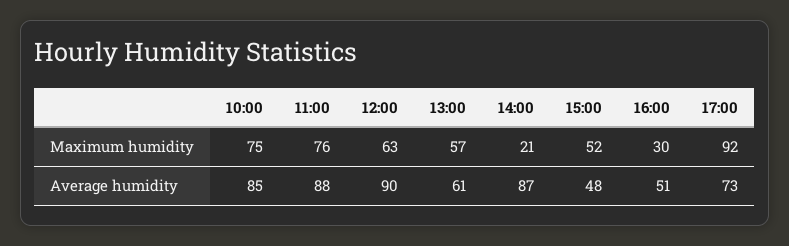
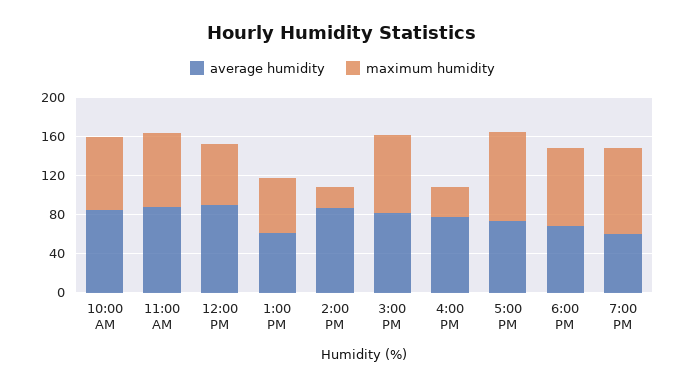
Maximum humidity, 15:00: 52 -> 80
Average humidity, 15:00: 48 -> 80
Average humidity, 16:00: 51 -> 80
Average humidity, 6:00 PM: none -> 70
Maximum humidity, 6:00 PM: none -> 80
Average humidity, 7:00 PM: none -> 60
Maximum humidity, 7:00 PM: none -> 90

